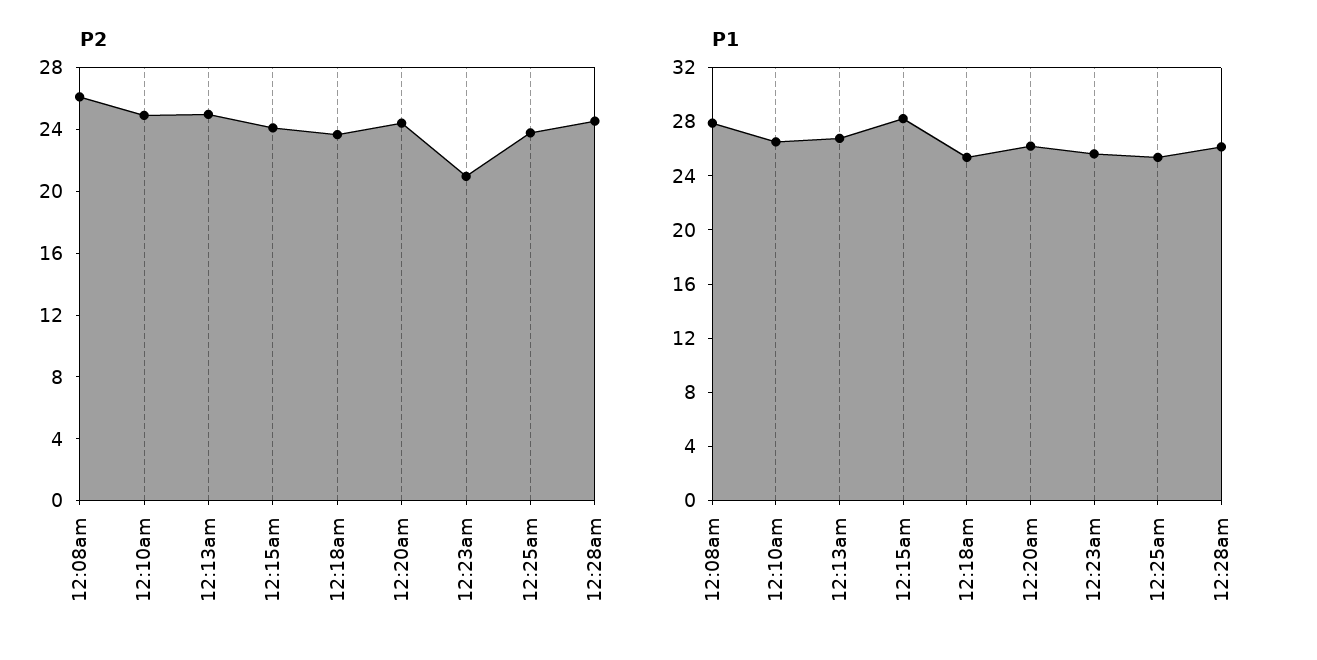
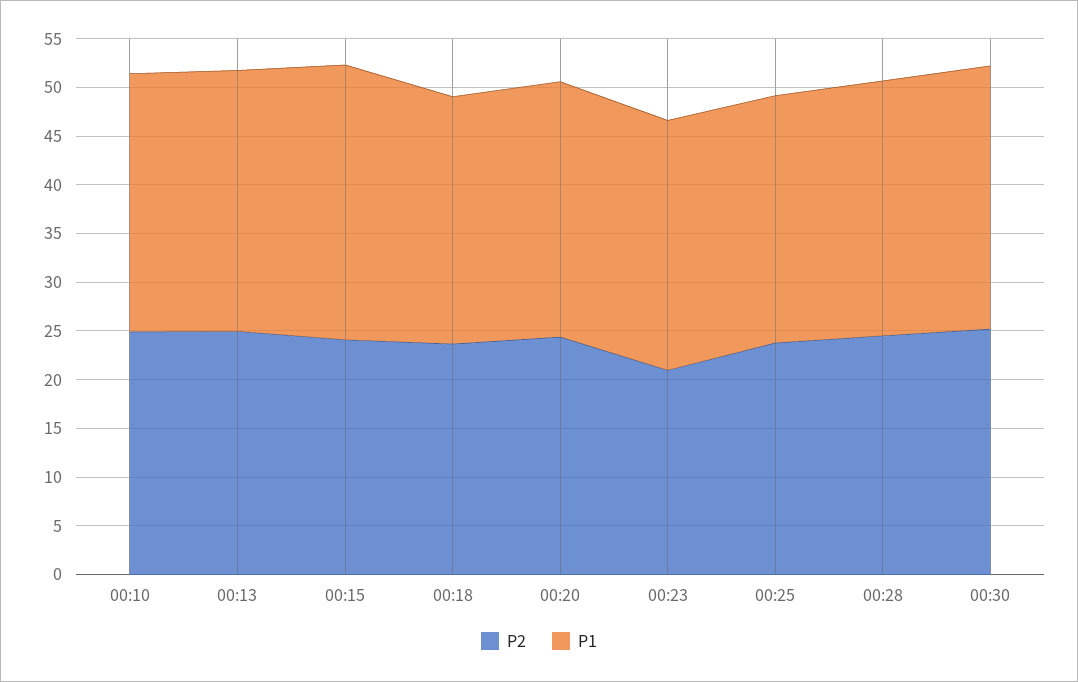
P2, 12:08am: 26 -> none
P1, 12:08am: 28 -> none
P2, 00:30: none -> 25
P1, 00:30: none -> 27

